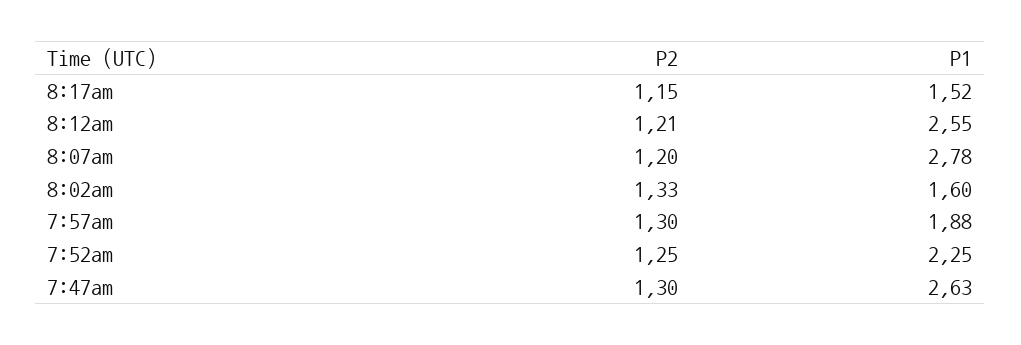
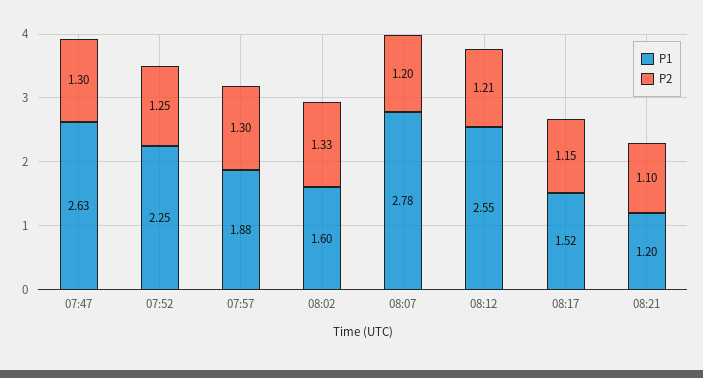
P1, 08:21: none -> 1.2
P2, 08:21: none -> 1.1

